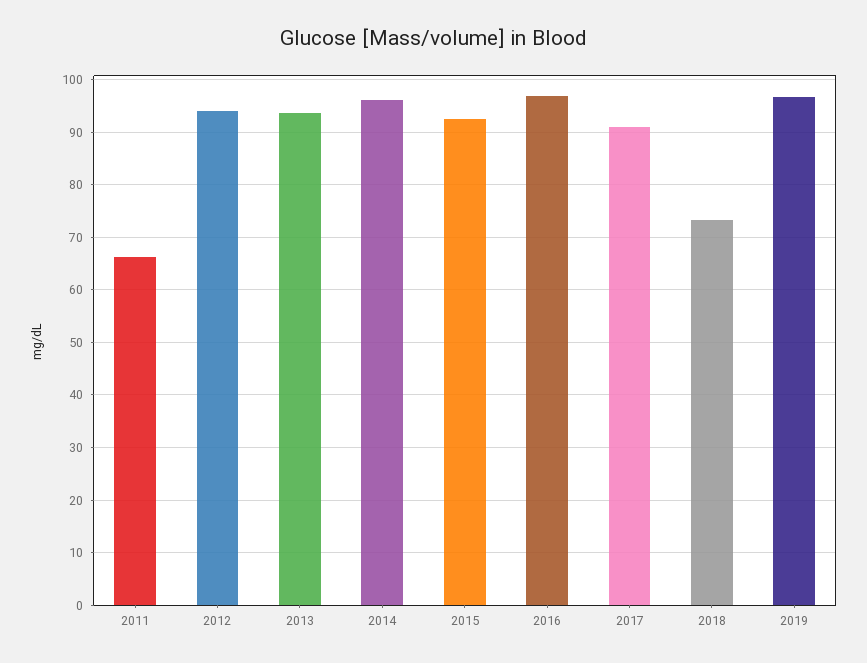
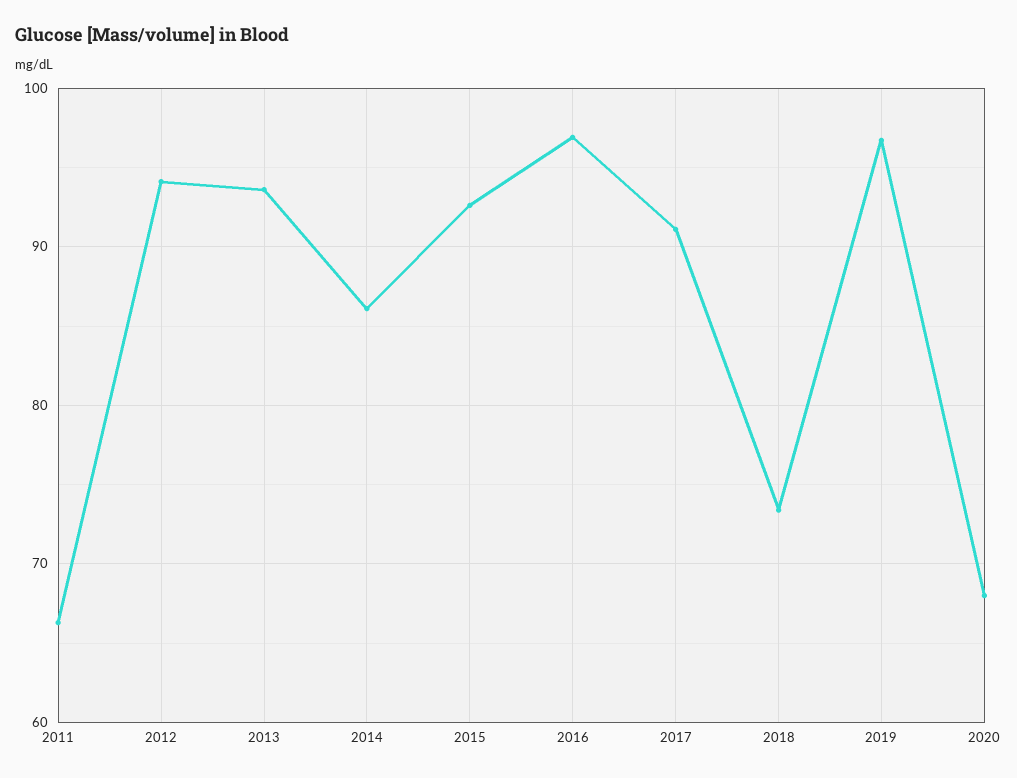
2014: 96 -> 86
2020: none -> 68

